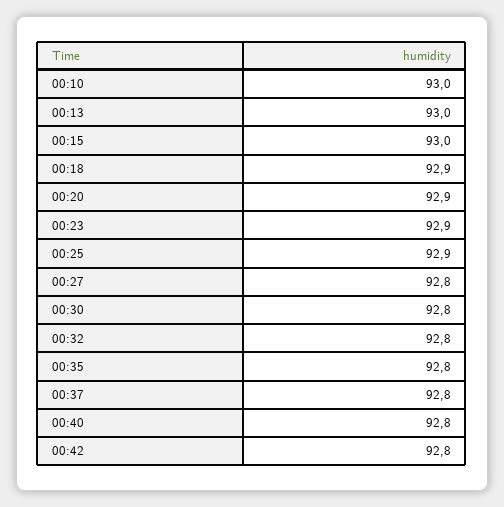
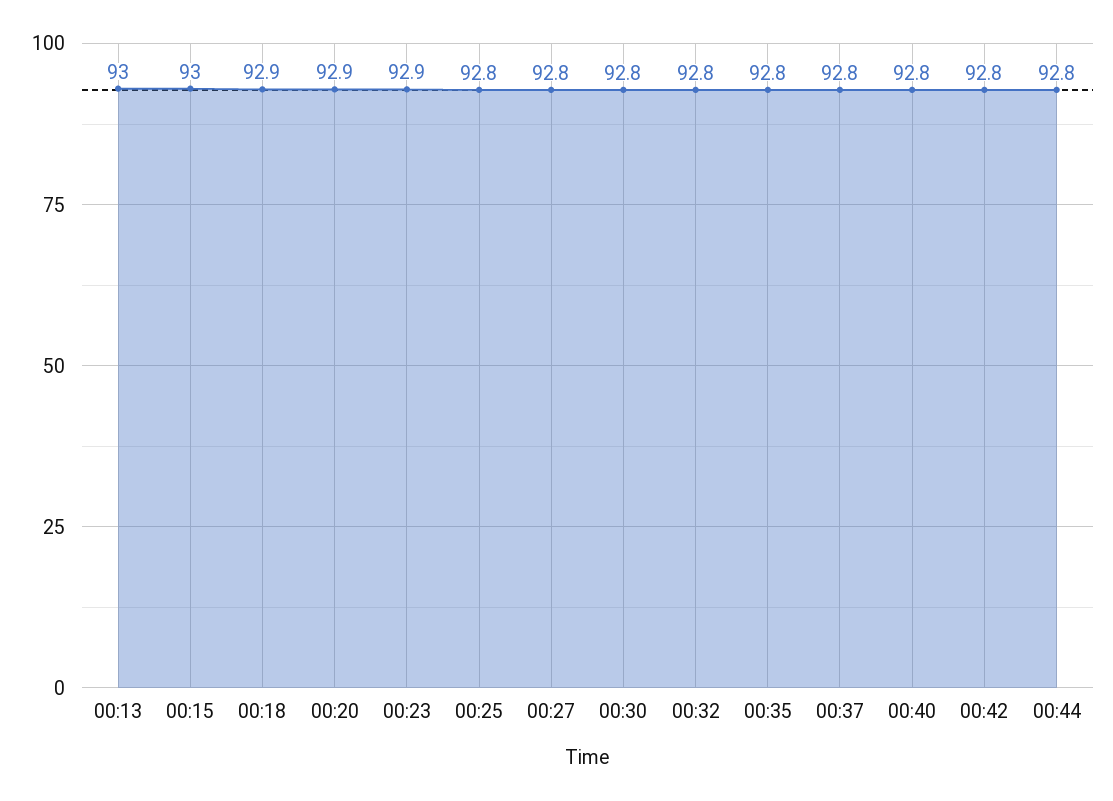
00:10: 93 -> none
00:25: 92.9 -> 92.8
00:44: none -> 92.8

